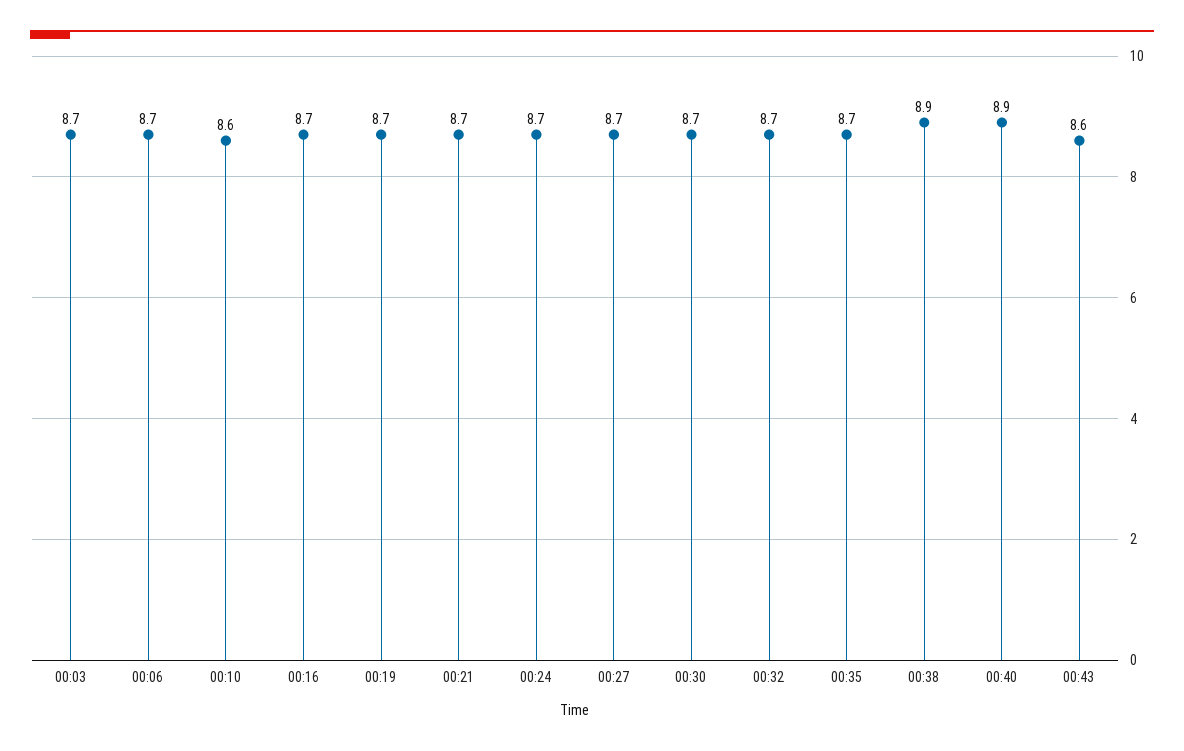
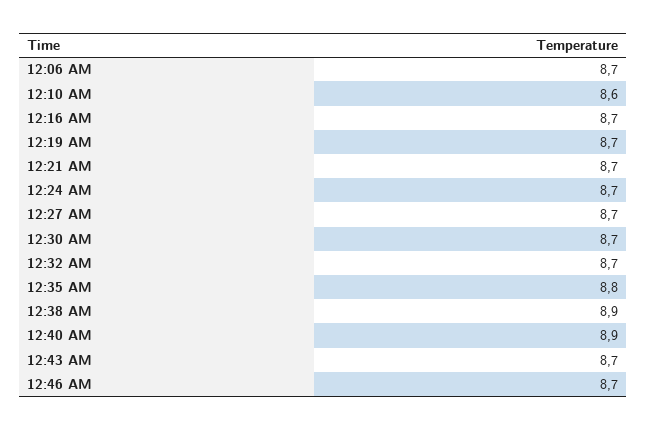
00:03: 8.7 -> none
00:35: 8.7 -> 8.8
00:43: 8.6 -> 8.7
12:46 AM: none -> 8.7

